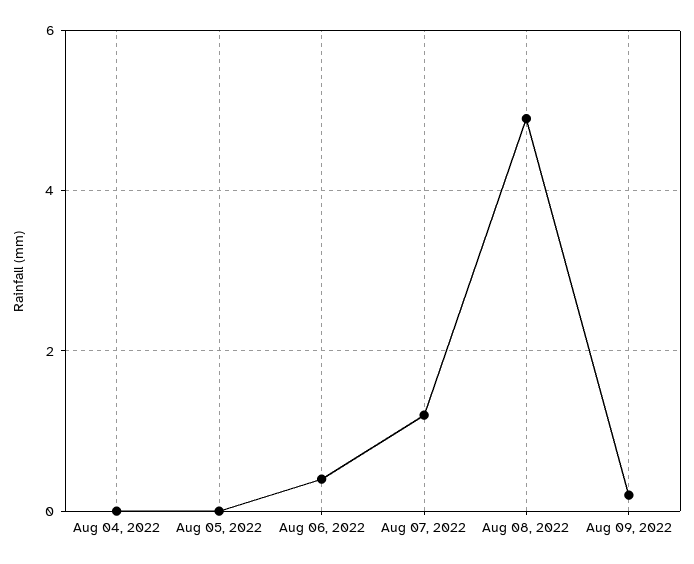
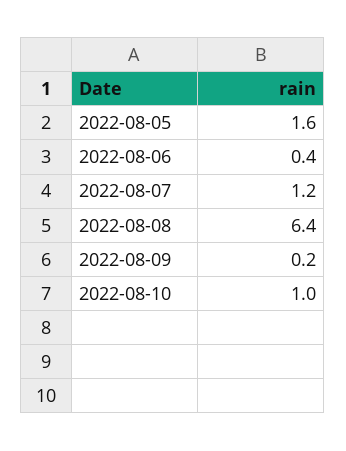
Aug 04, 2022: 0 -> none
Aug 05, 2022: 0 -> 1.6
Aug 08, 2022: 5 -> 6.4
2022-08-10: none -> 1

